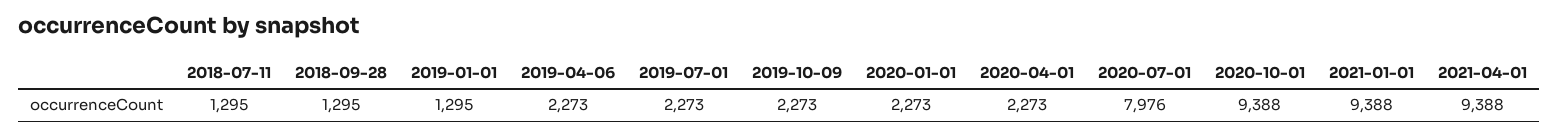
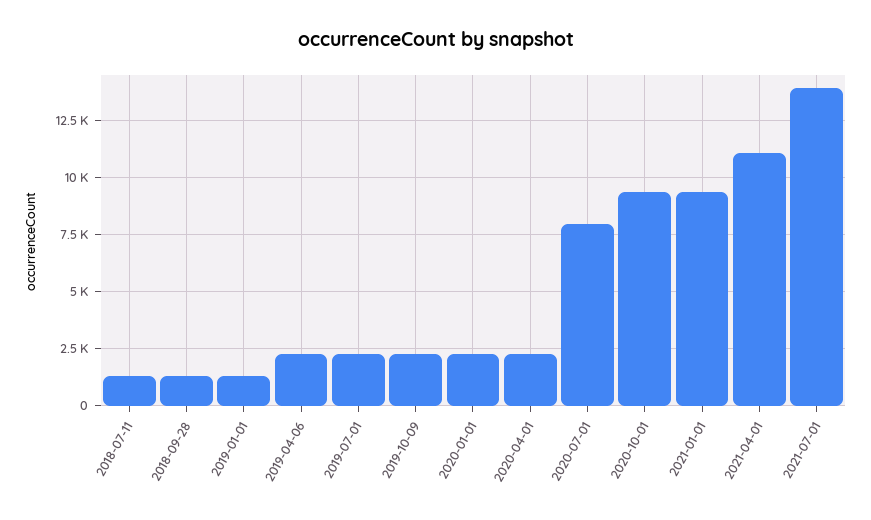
2021-04-01: 9388 -> 11000
2021-07-01: none -> 14000

